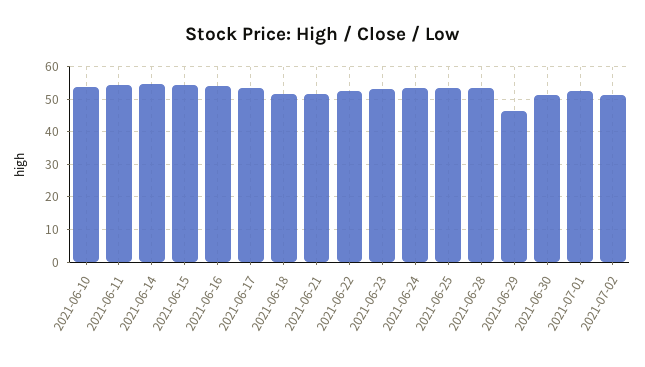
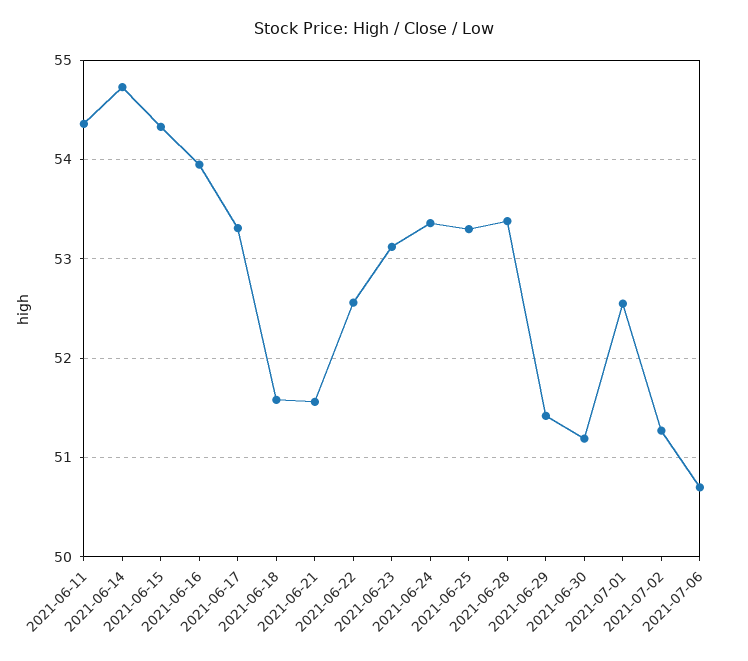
2021-06-10: 54 -> none
2021-06-29: 46 -> 51.4
2021-07-06: none -> 50.7

